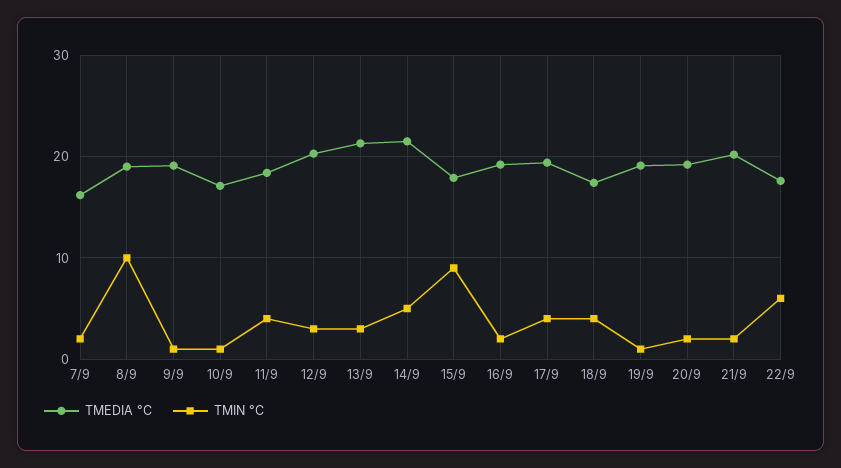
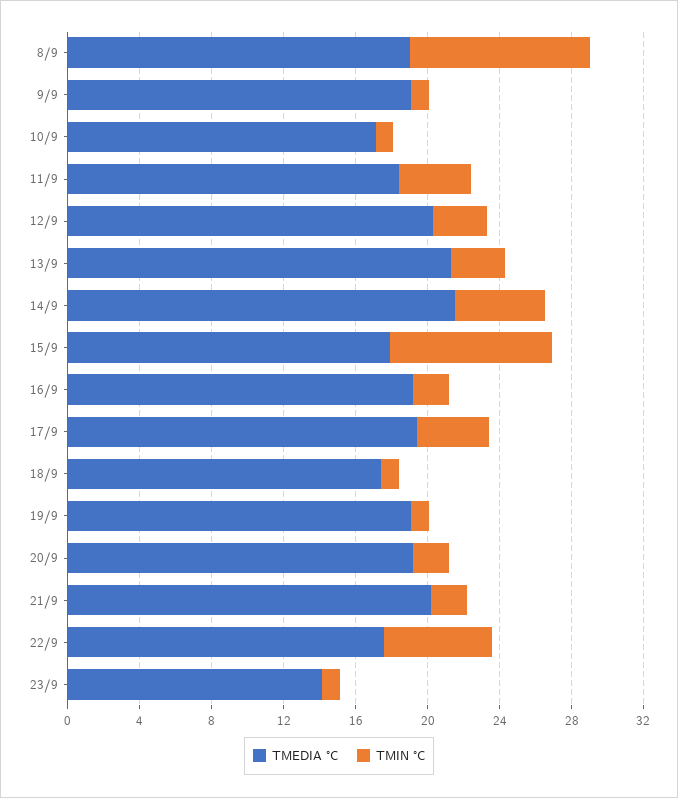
TMEDIA °C, 7/9: 16 -> none
TMIN °C, 7/9: 2 -> none
TMIN °C, 18/9: 4 -> 1
TMEDIA °C, 23/9: none -> 14
TMIN °C, 23/9: none -> 1

